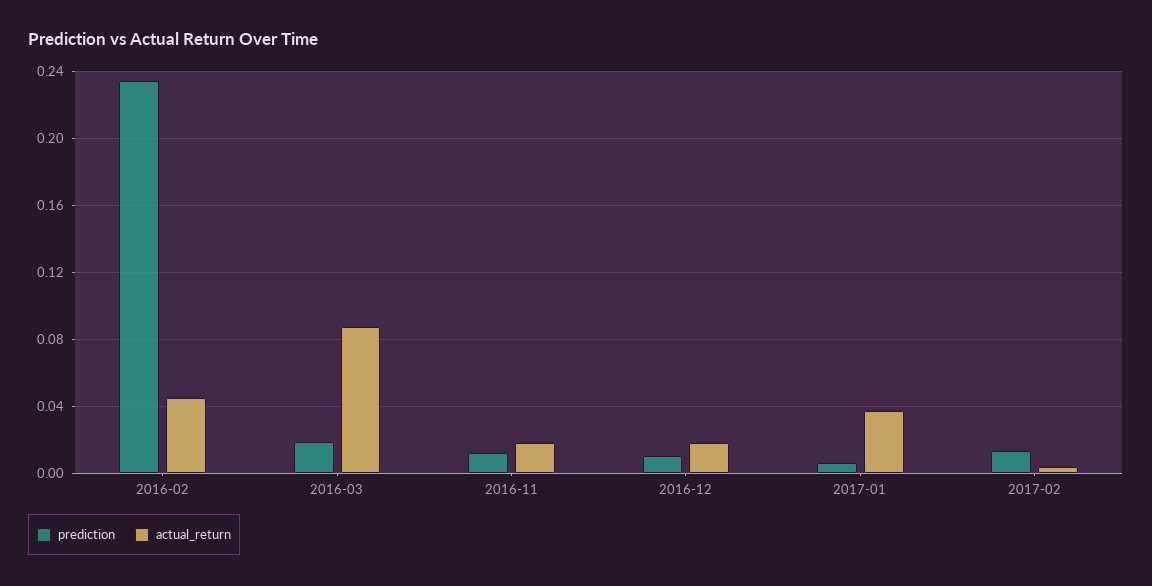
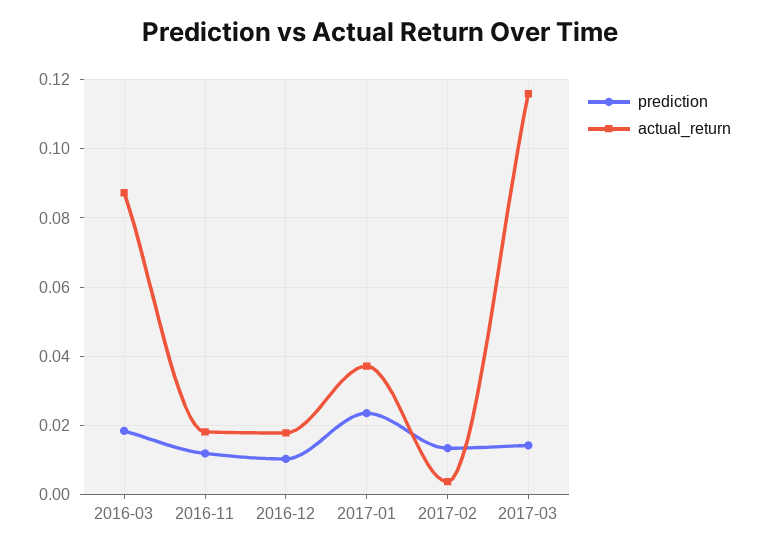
prediction, 2016-02: 0.235 -> none
actual_return, 2016-02: 0.045 -> none
prediction, 2017-01: 0.005 -> 0.024
prediction, 2017-03: none -> 0.014
actual_return, 2017-03: none -> 0.116

